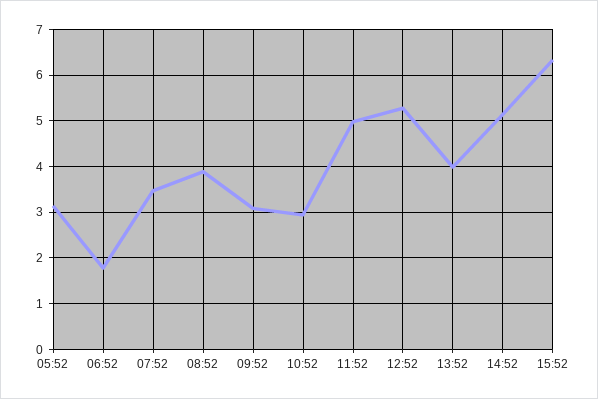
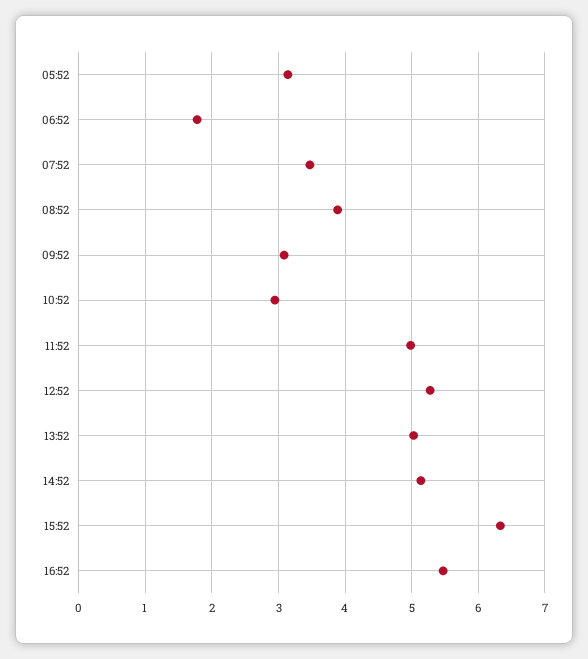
13:52: 4 -> 5
16:52: none -> 5.5

